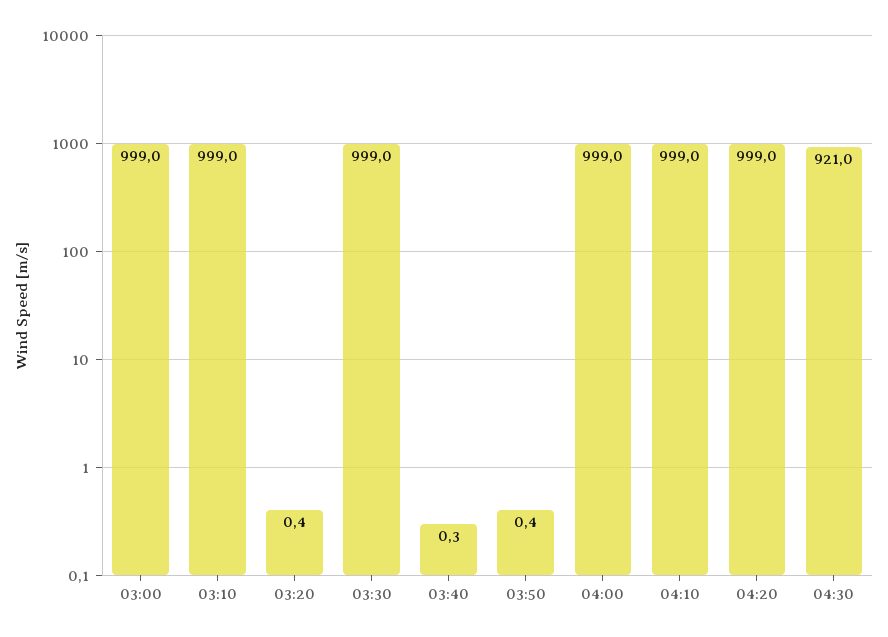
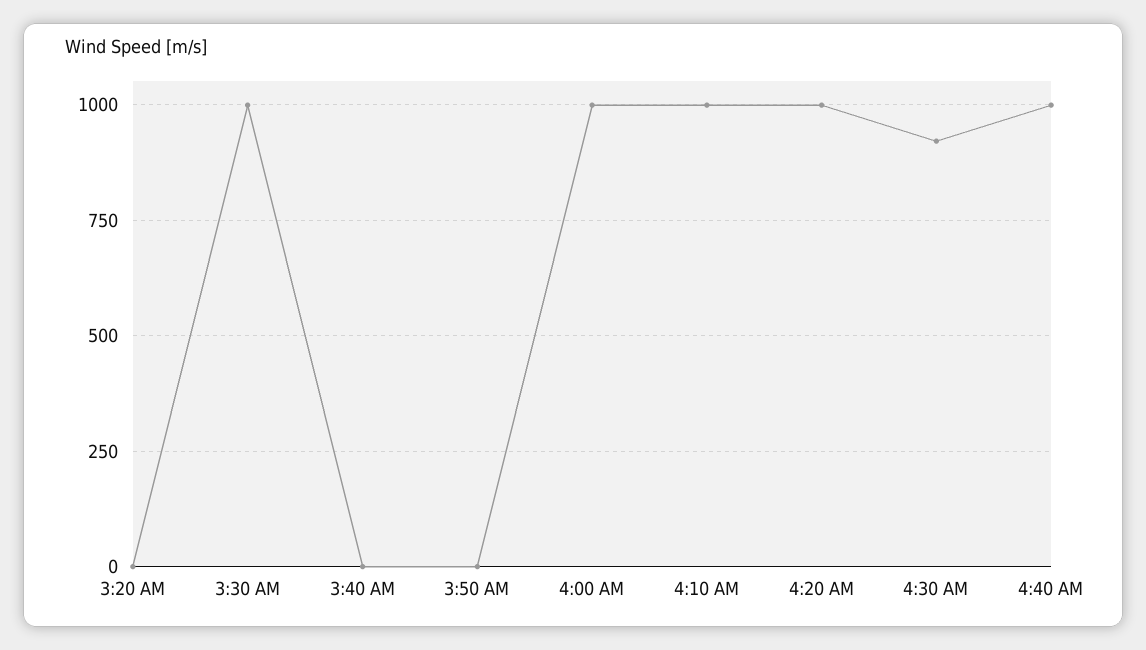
03:00: 999 -> none
03:10: 999 -> none
4:40 AM: none -> 1000

